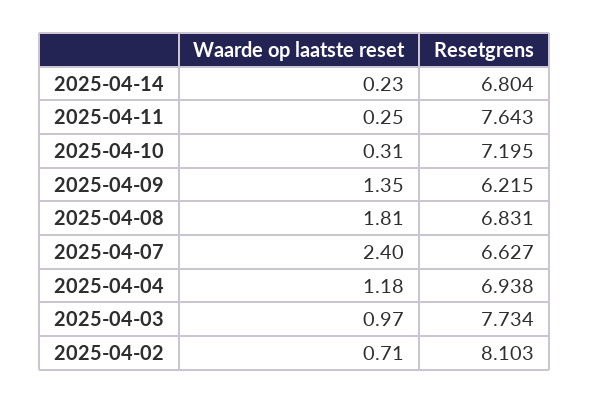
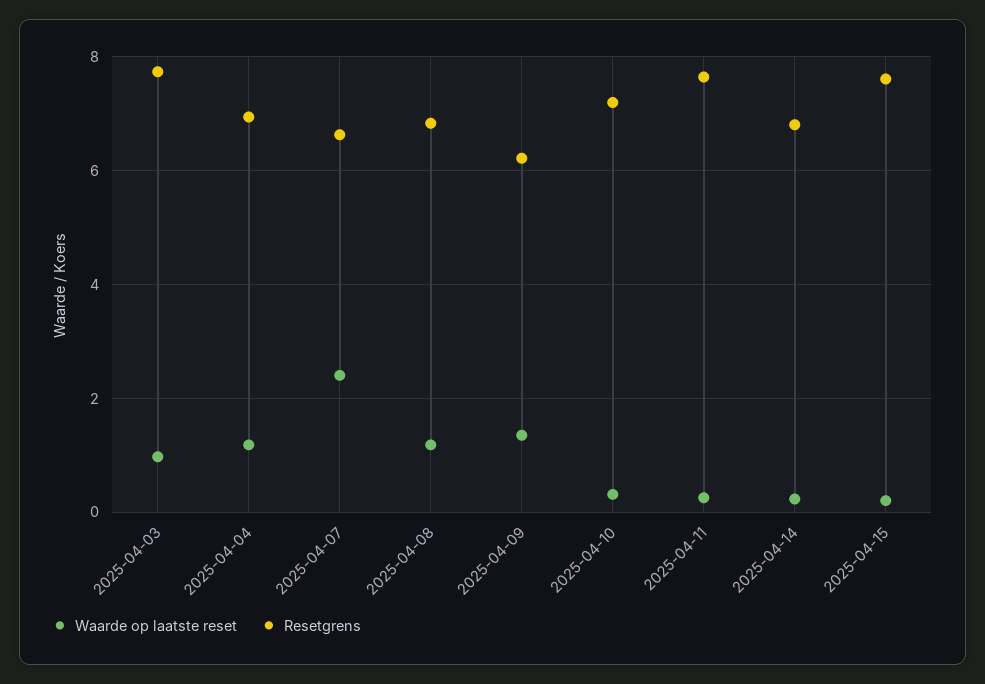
Waarde op laatste reset, 2025-04-08: 1.81 -> 1.2
Waarde op laatste reset, 2025-04-02: 0.71 -> none
Resetgrens, 2025-04-02: 8.103 -> none
Waarde op laatste reset, 2025-04-15: none -> 0.2
Resetgrens, 2025-04-15: none -> 7.6

